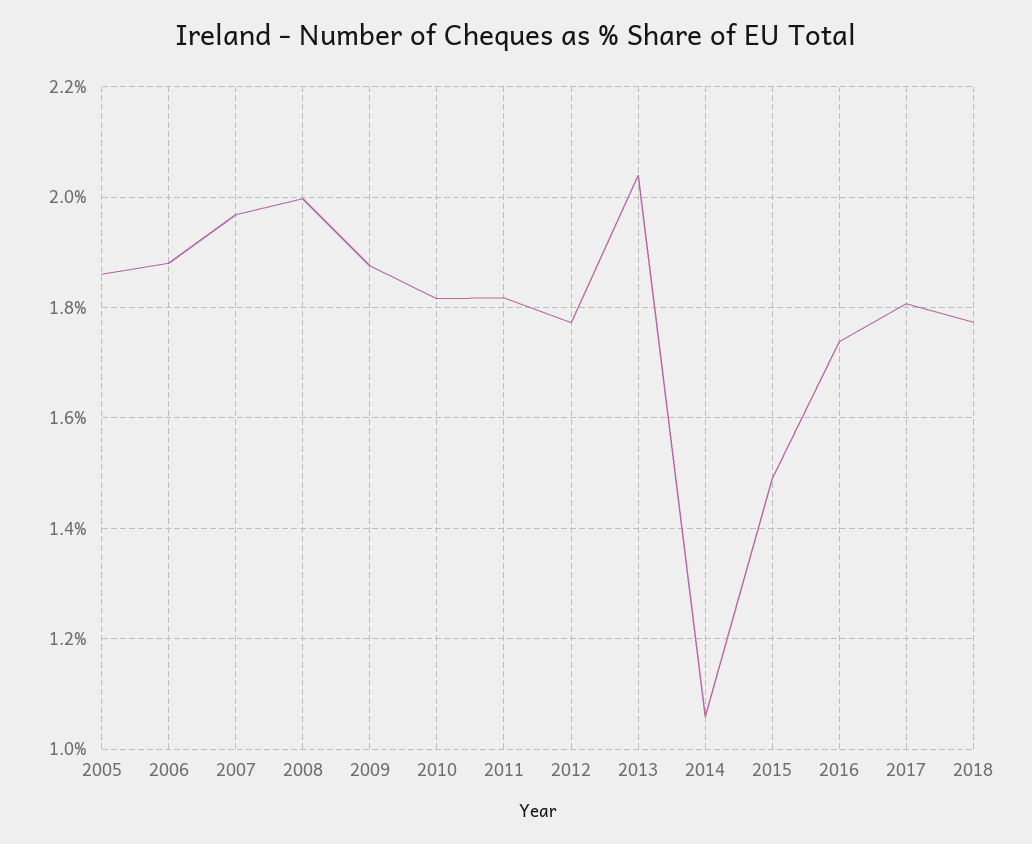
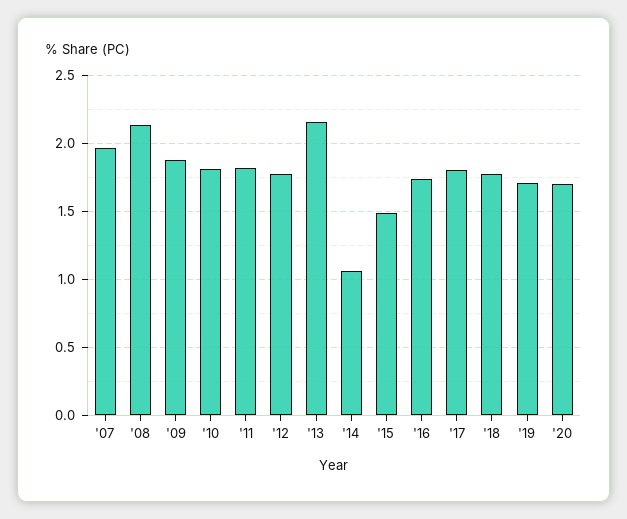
2005: 1.86 -> none
2006: 1.88 -> none
2008: 2 -> 2.15
2013: 2.04 -> 2.15
'19: none -> 1.7
'20: none -> 1.7

